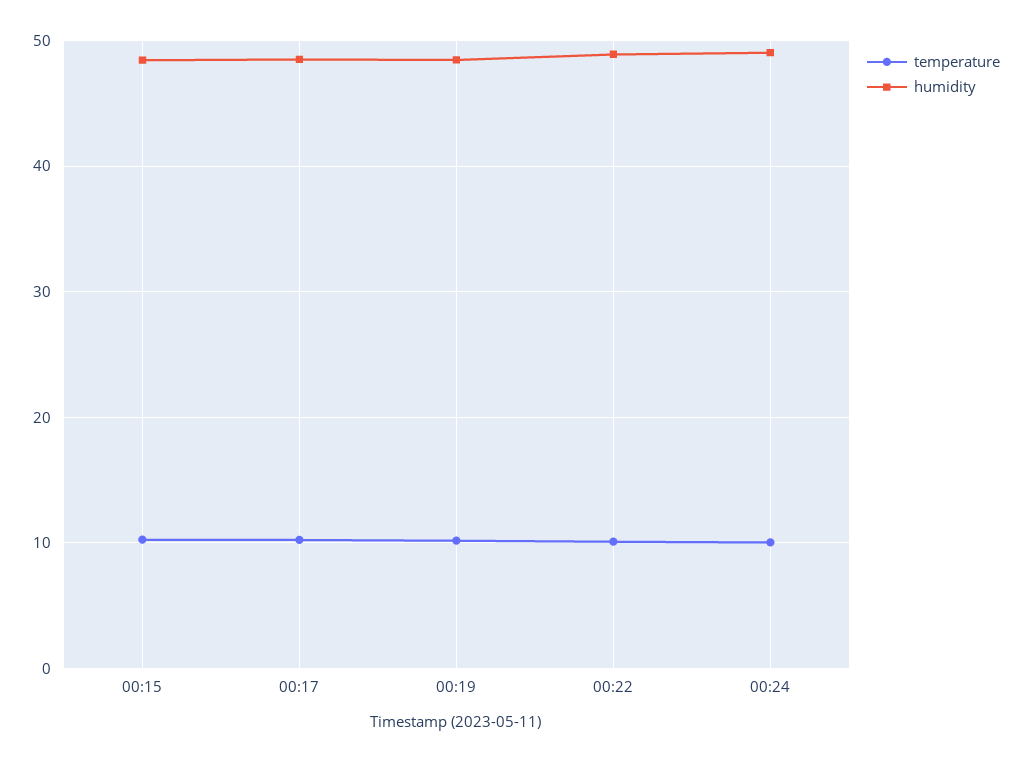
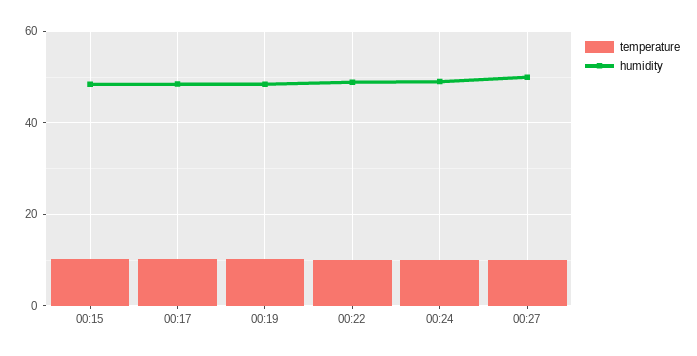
temperature, 00:27: none -> 10
humidity, 00:27: none -> 50

